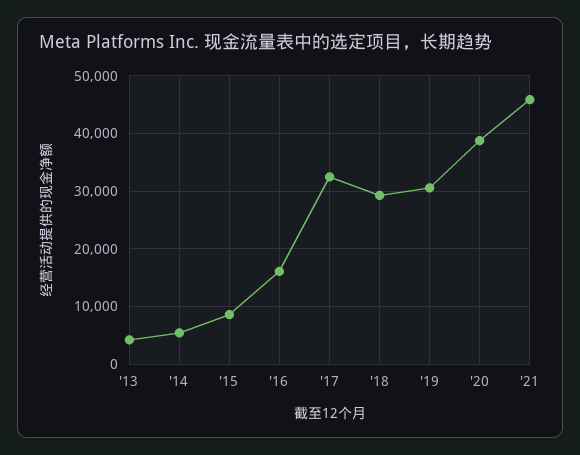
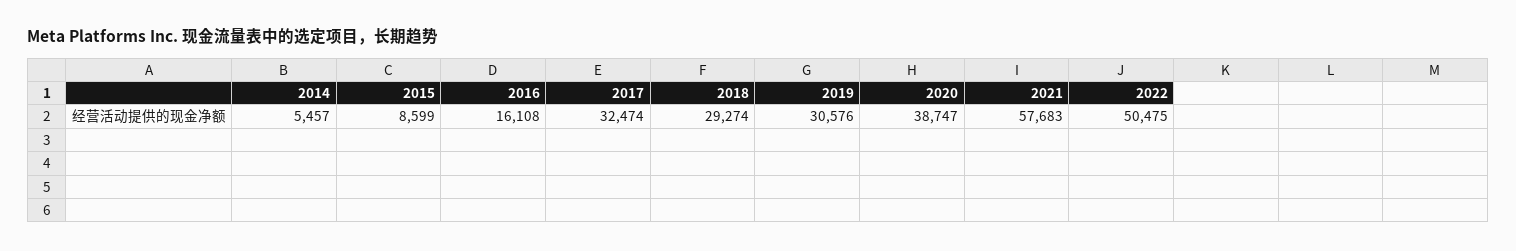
'13: 4000 -> none
'21: 46000 -> 57683
2022: none -> 50475

